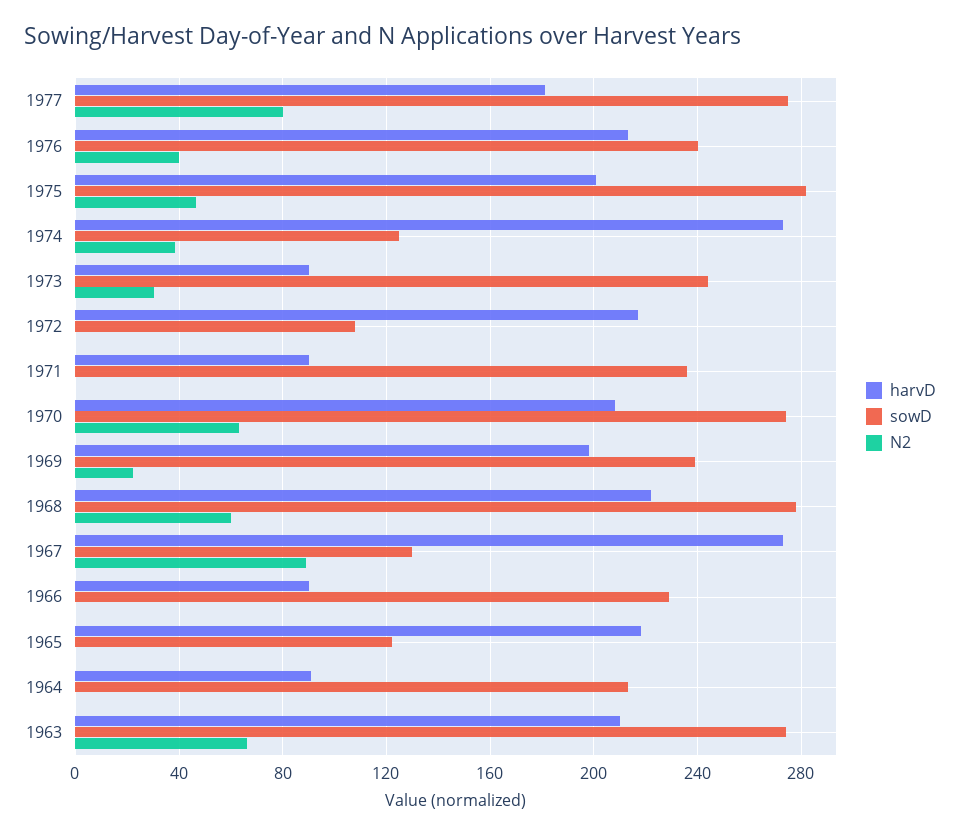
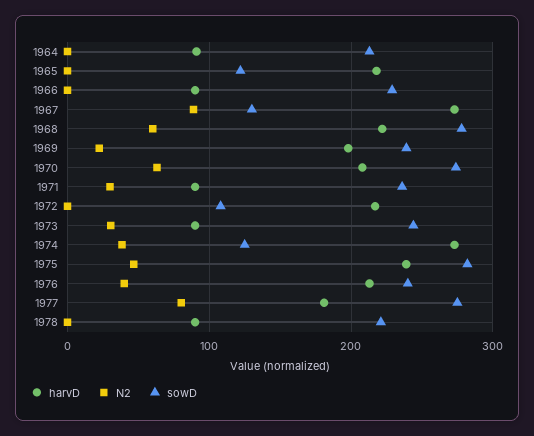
harvD, 1975: 200 -> 240
N2, 1971: 0 -> 30
harvD, 1963: 210 -> none
sowD, 1963: 275 -> none
N2, 1963: 65 -> none
harvD, 1978: none -> 90
N2, 1978: none -> 0
sowD, 1978: none -> 220

